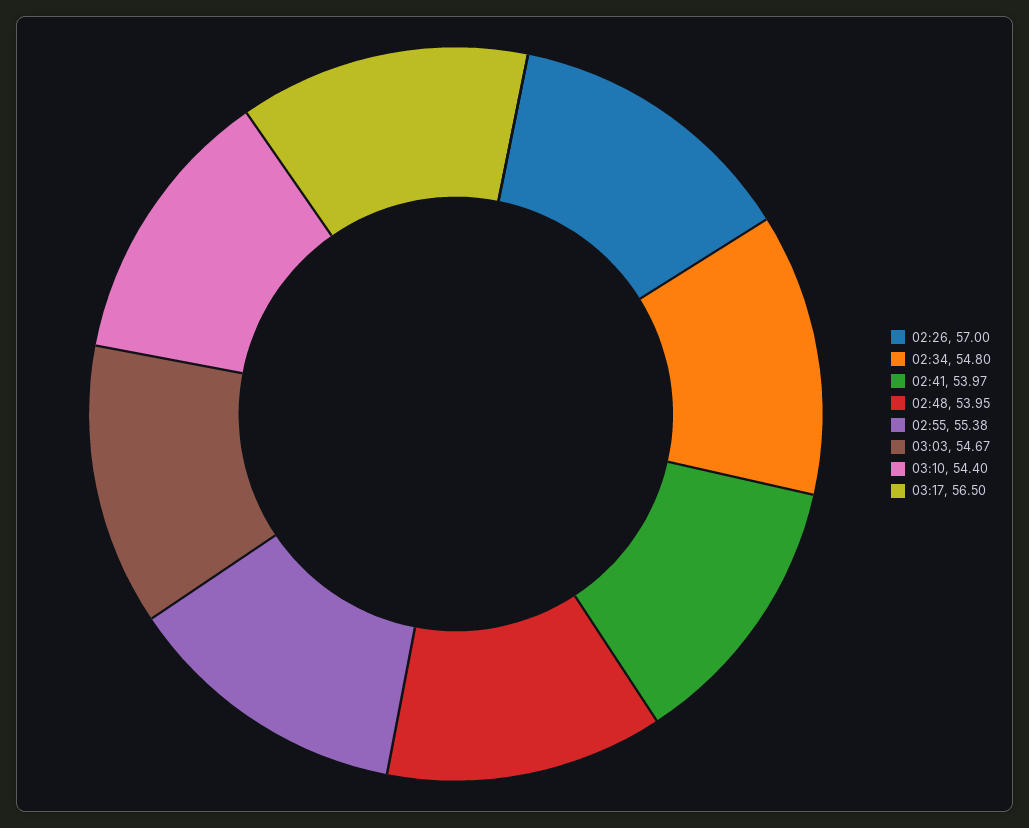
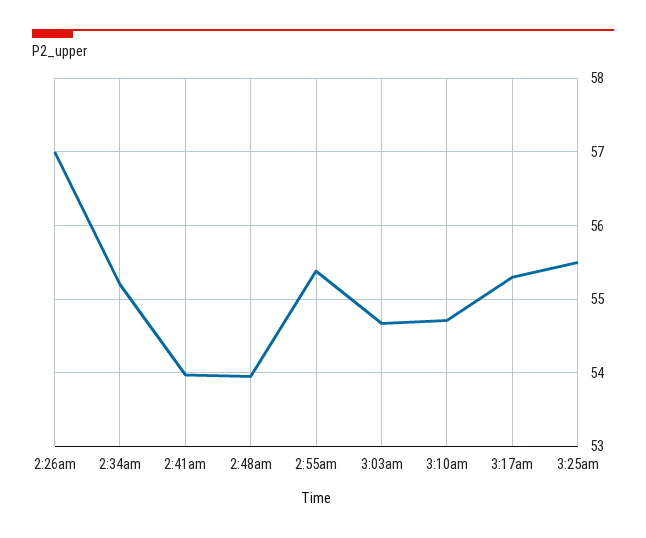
02:34: 54.8 -> 55.2
03:10: 54.4 -> 54.7
03:17: 56.5 -> 55.3
3:25am: none -> 55.5

